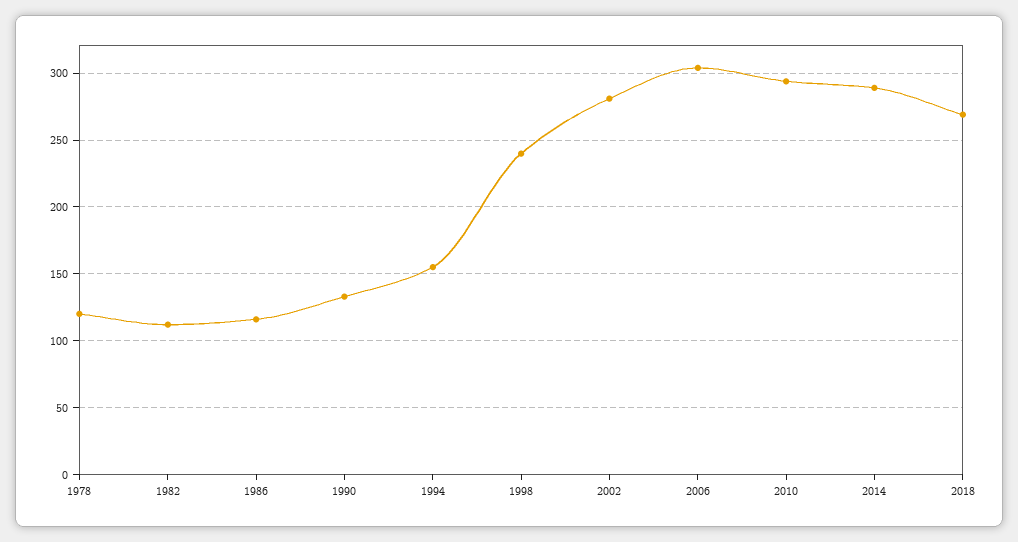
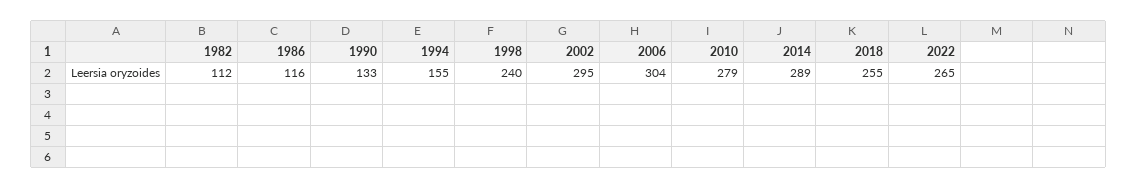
1978: 120 -> none
2002: 280 -> 295
2010: 295 -> 279
2018: 270 -> 255
2022: none -> 265

